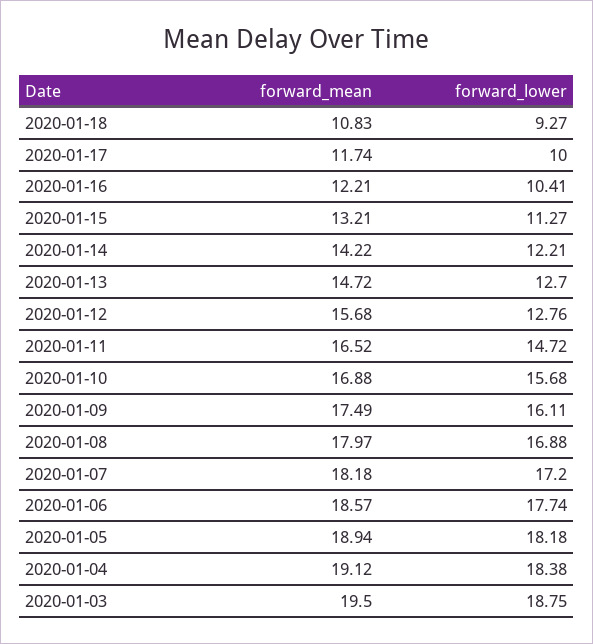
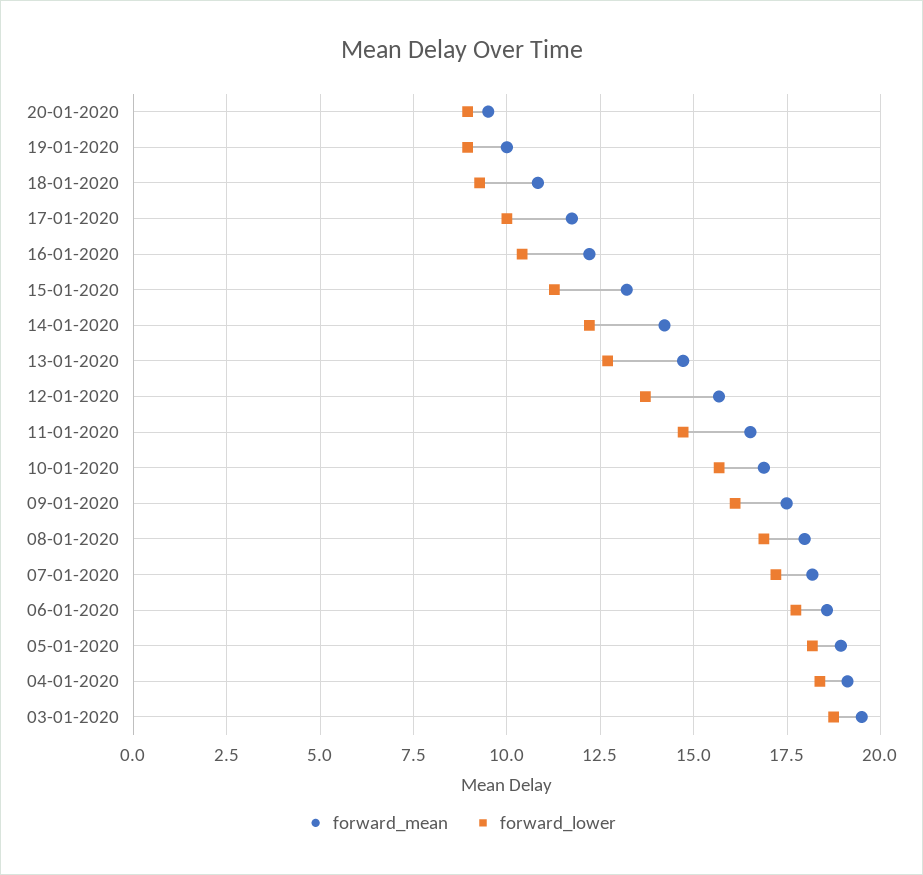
forward_lower, 2020-01-12: 12.76 -> 13.75
forward_mean, 20-01-2020: none -> 9.5
forward_lower, 20-01-2020: none -> 9
forward_mean, 19-01-2020: none -> 10
forward_lower, 19-01-2020: none -> 9

